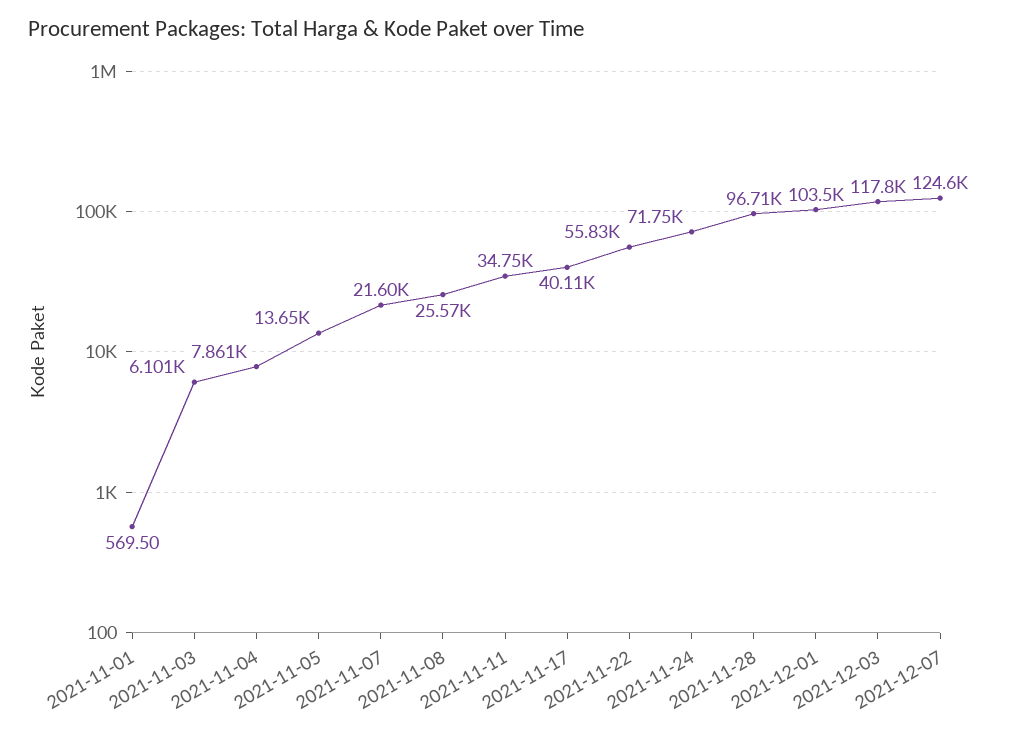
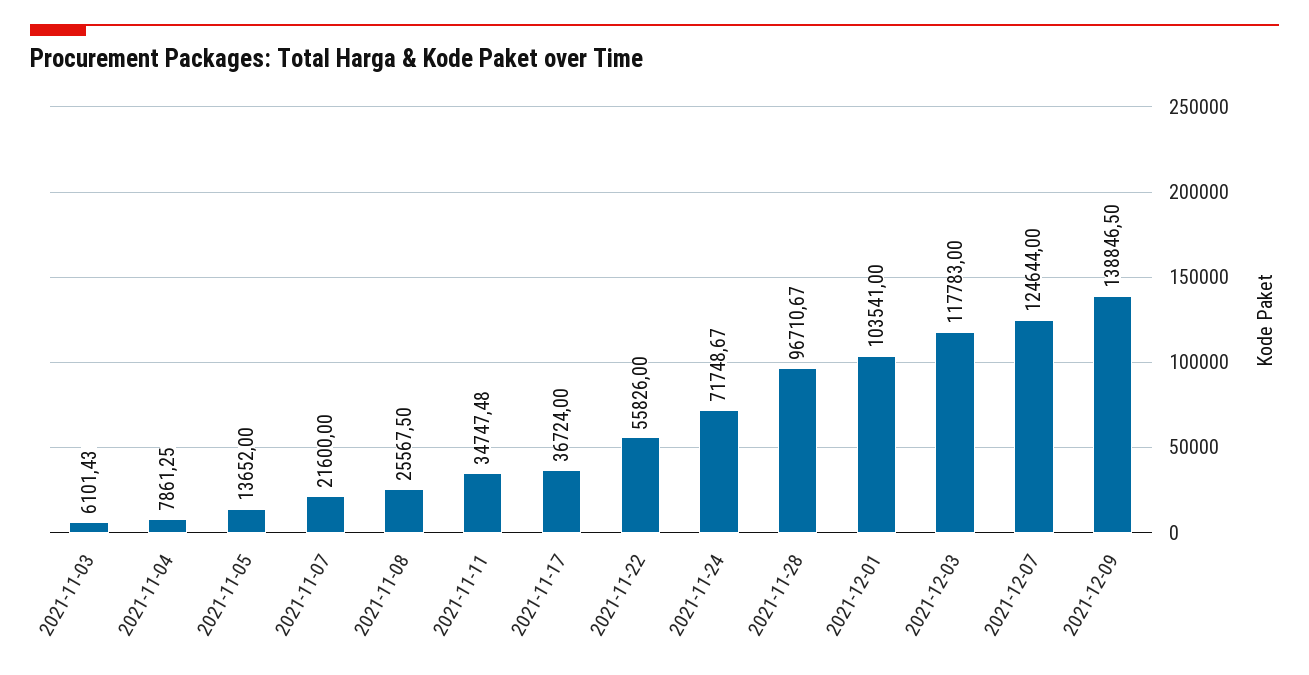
2021-11-01: 569.5 -> none
2021-11-17: 40110 -> 36724
2021-12-09: none -> 138846.5

